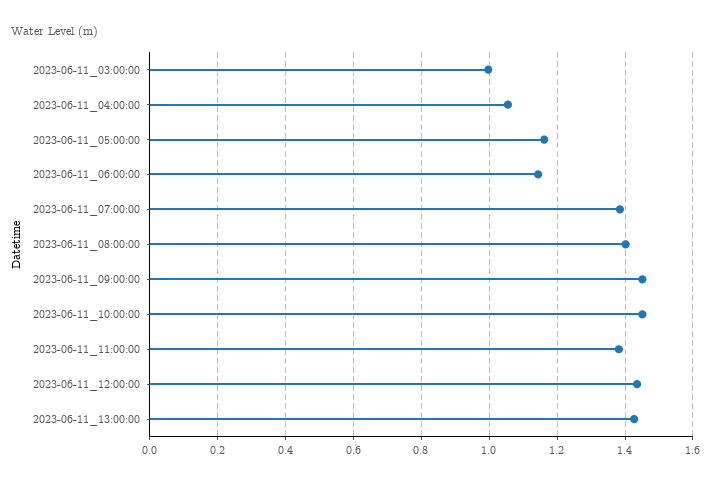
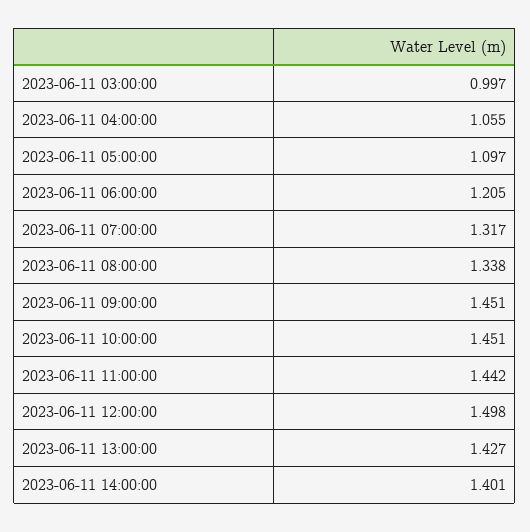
2023-06-11_05:00:00: 1.16 -> 1.097
2023-06-11_06:00:00: 1.14 -> 1.205
2023-06-11_07:00:00: 1.38 -> 1.317
2023-06-11_08:00:00: 1.4 -> 1.338
2023-06-11_11:00:00: 1.38 -> 1.442
2023-06-11_12:00:00: 1.44 -> 1.498
2023-06-11 14:00:00: none -> 1.401

